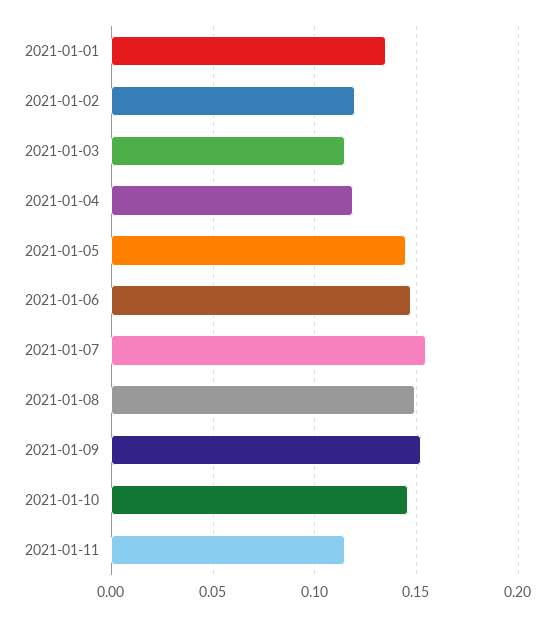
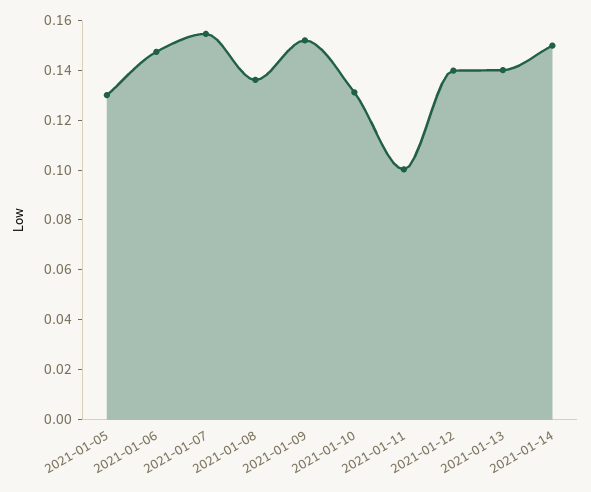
2021-01-01: 0.135 -> none
2021-01-02: 0.12 -> none
2021-01-03: 0.115 -> none
2021-01-04: 0.12 -> none
2021-01-05: 0.145 -> 0.13
2021-01-08: 0.15 -> 0.135
2021-01-10: 0.145 -> 0.13
2021-01-11: 0.115 -> 0.1
2021-01-12: none -> 0.14
2021-01-13: none -> 0.14
2021-01-14: none -> 0.15

